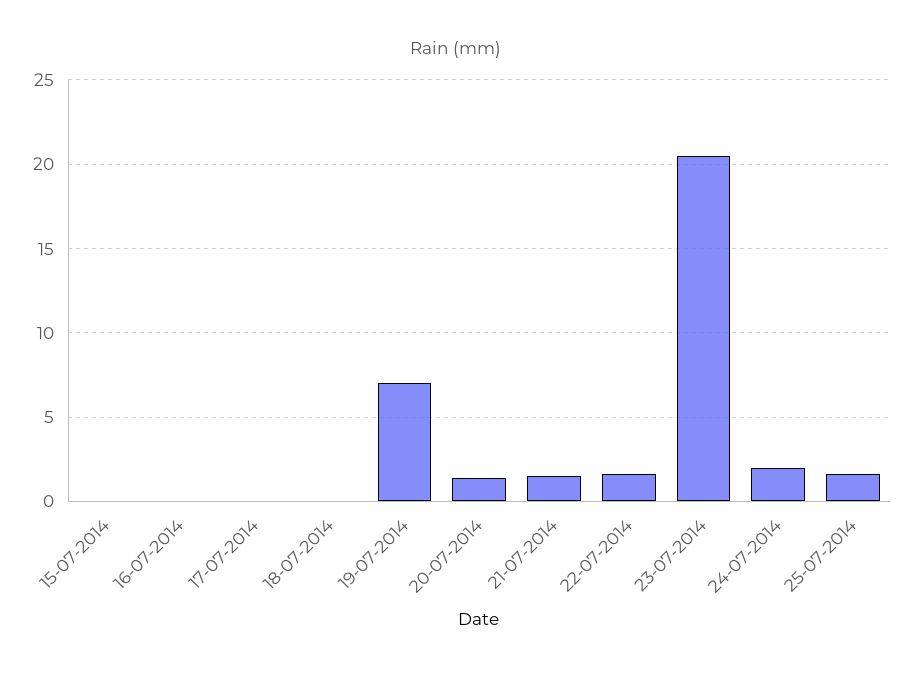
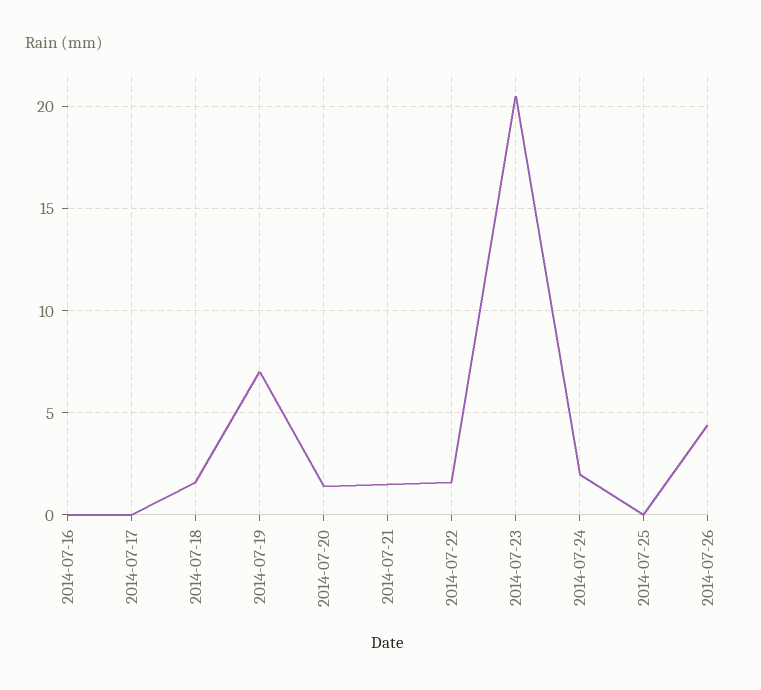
15-07-2014: 0 -> none
18-07-2014: 0 -> 1.5
25-07-2014: 1.5 -> 0
2014-07-26: none -> 4.5

